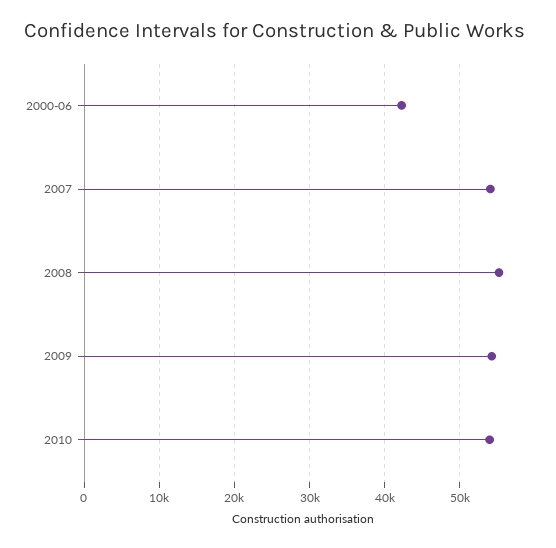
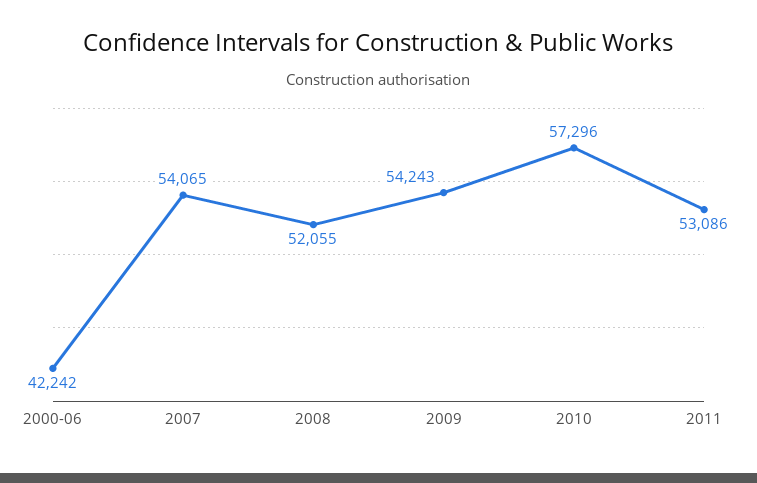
2008: 55000 -> 52055
2010: 54000 -> 57296
2011: none -> 53086

